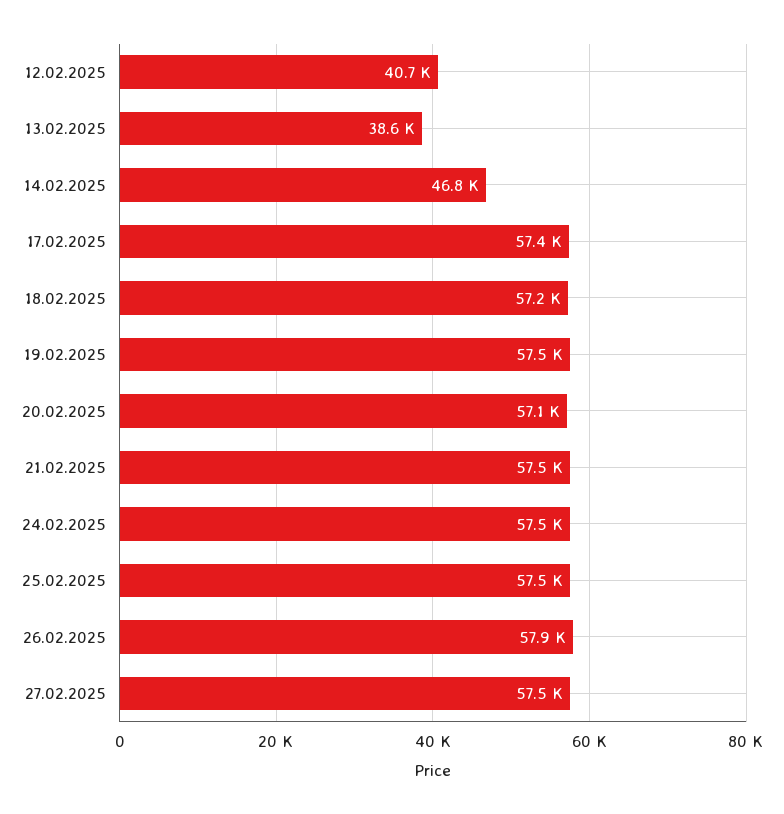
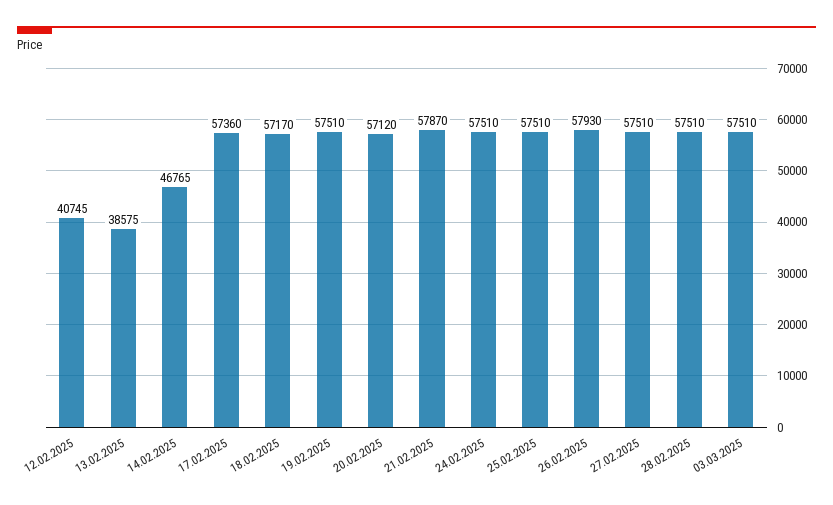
21.02.2025: 57500 -> 57870
28.02.2025: none -> 57510
03.03.2025: none -> 57510

